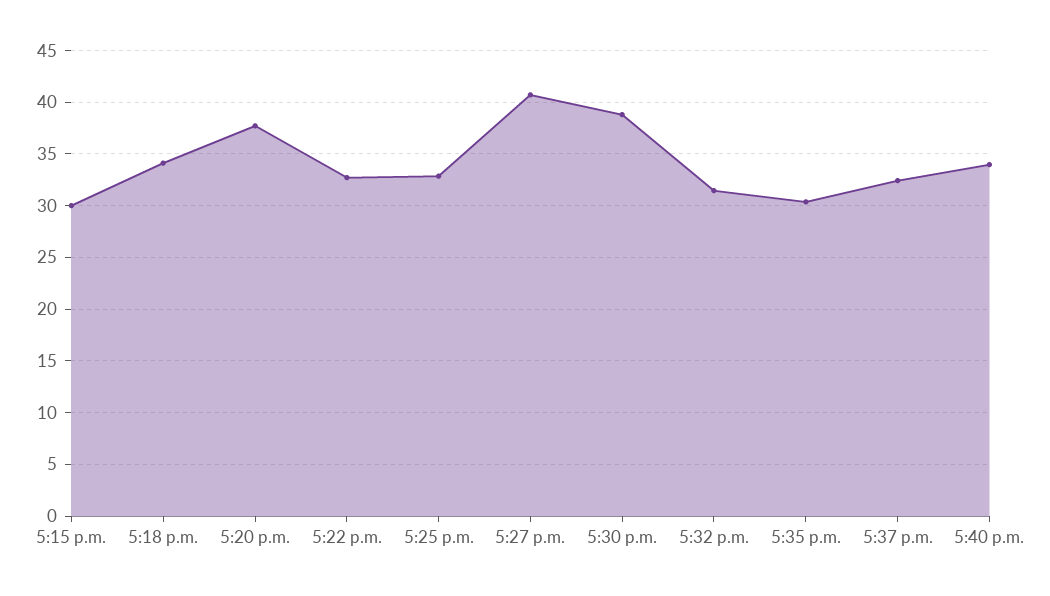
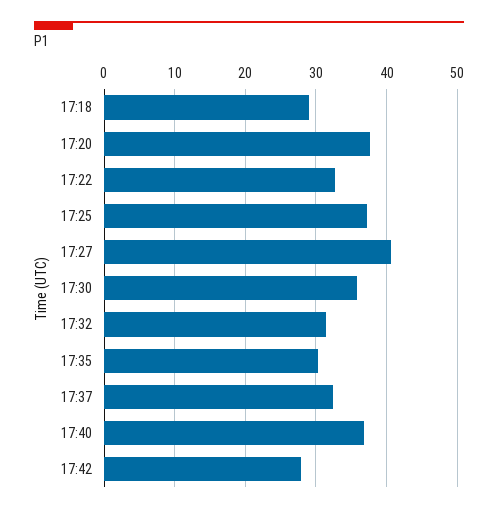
5:15 p.m.: 30 -> none
5:18 p.m.: 34 -> 29
5:25 p.m.: 33 -> 37
5:30 p.m.: 39 -> 36
5:40 p.m.: 34 -> 37
17:42: none -> 28

